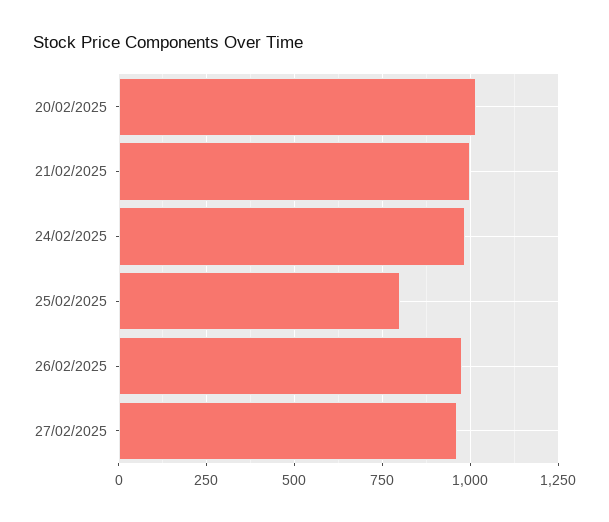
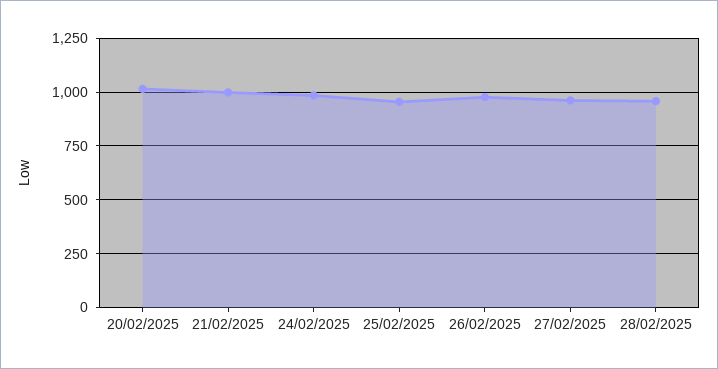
25/02/2025: 800 -> 950
28/02/2025: none -> 950

